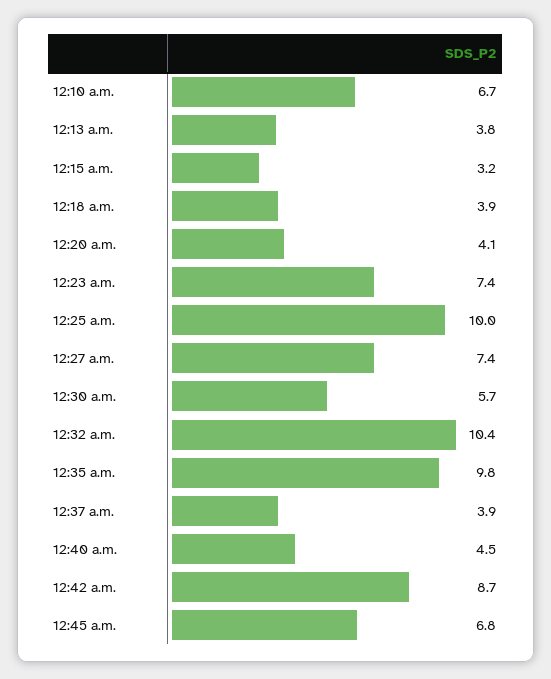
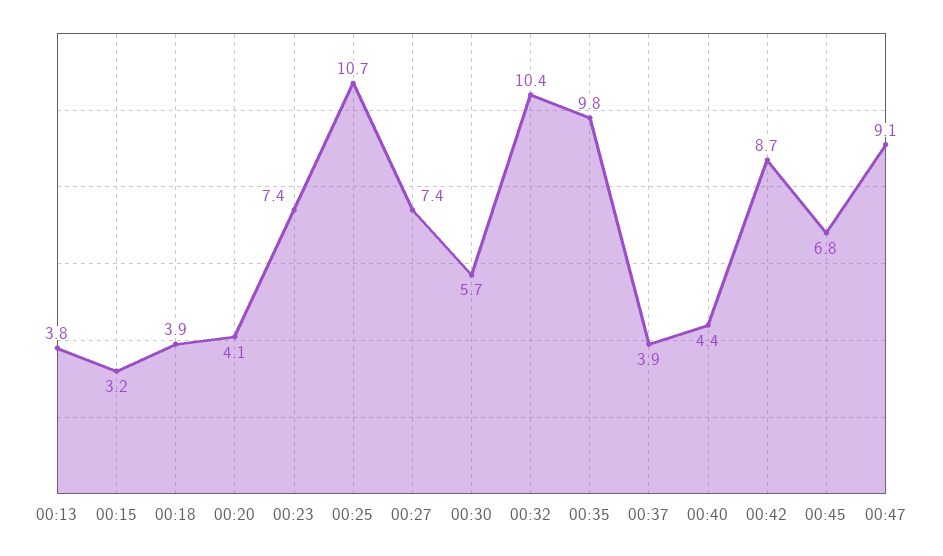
12:10 a.m.: 6.7 -> none
12:25 a.m.: 10 -> 10.7
12:40 a.m.: 4.5 -> 4.4
00:47: none -> 9.1

